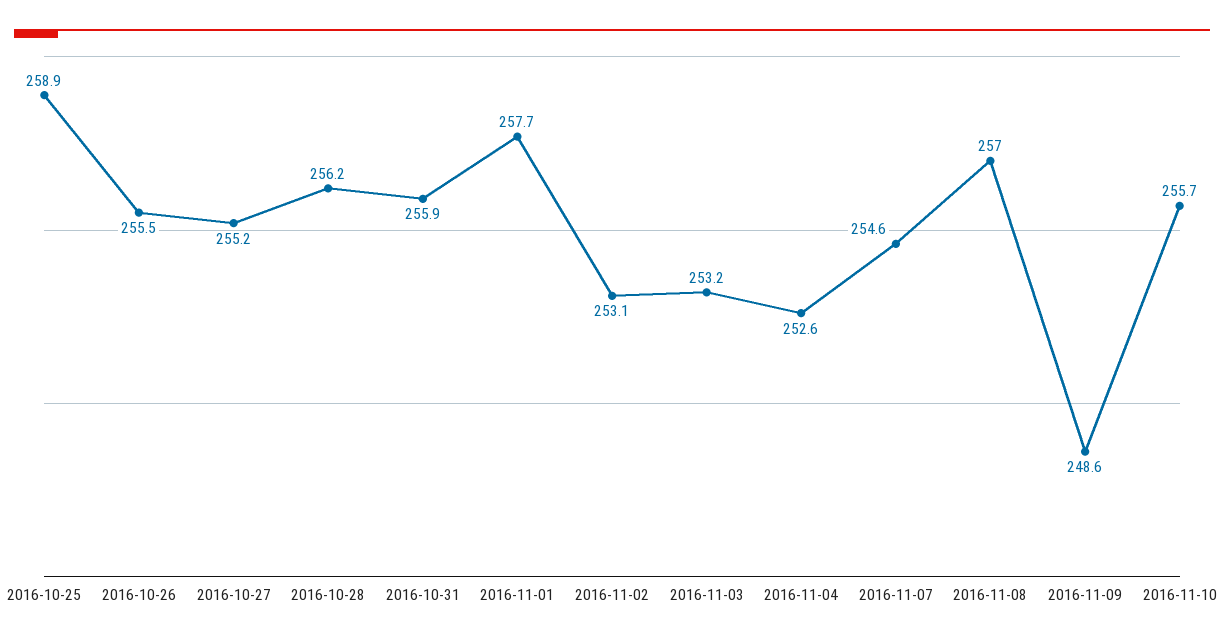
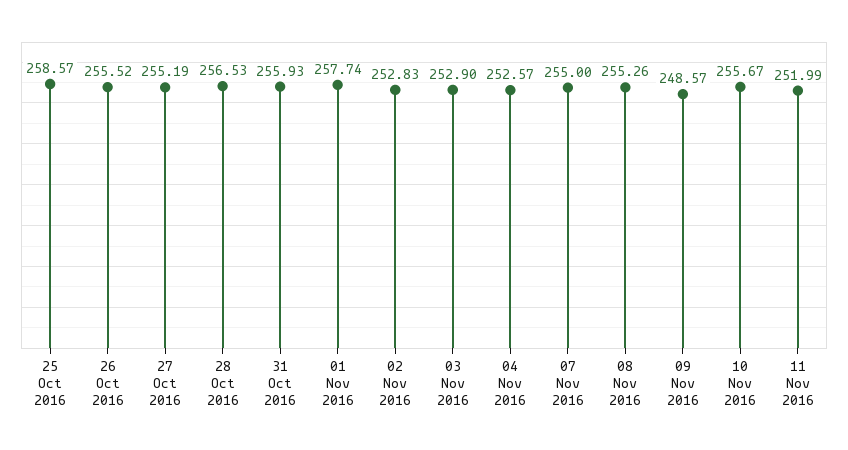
2016-10-25: 258.9 -> 258.57
2016-10-28: 256.2 -> 256.53
2016-11-02: 253.1 -> 252.83
2016-11-03: 253.2 -> 252.9
2016-11-07: 254.6 -> 255
2016-11-08: 257 -> 255.26
11 Nov 2016: none -> 251.99

